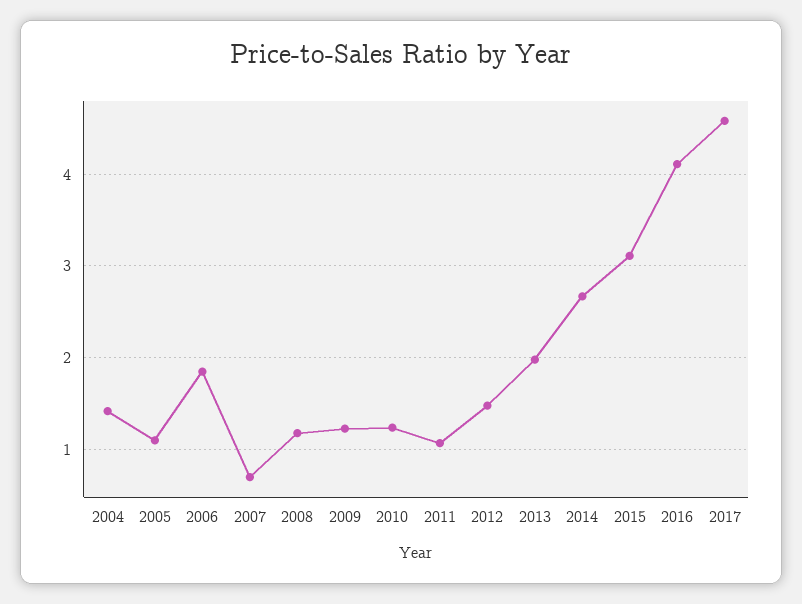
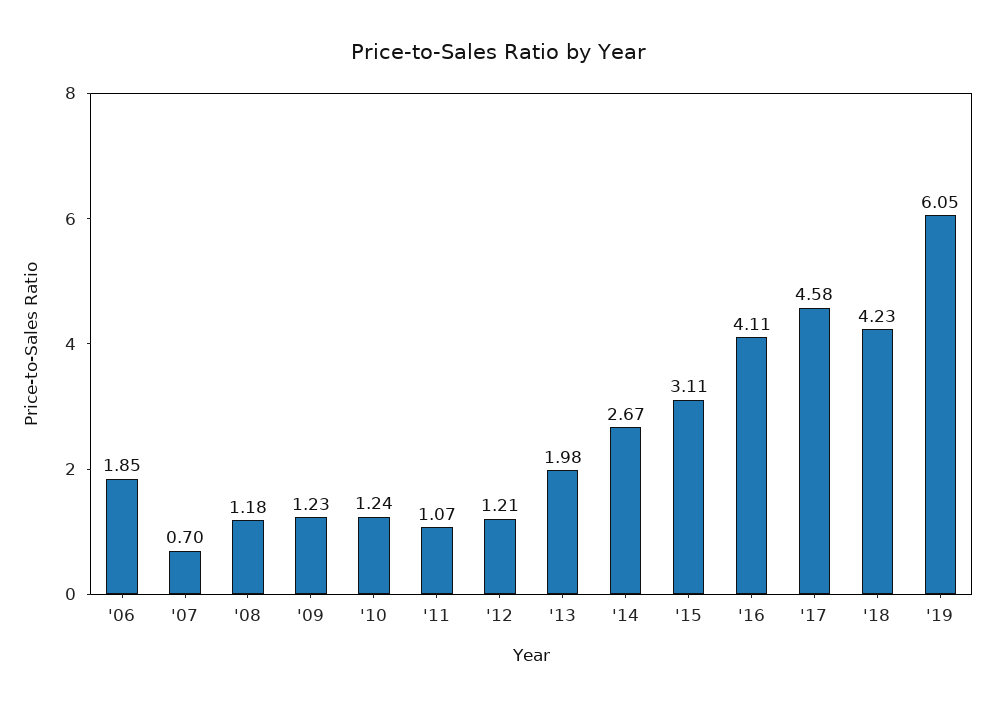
2004: 1.4 -> none
2005: 1.1 -> none
2012: 1.5 -> 1.21
'18: none -> 4.23
'19: none -> 6.05

